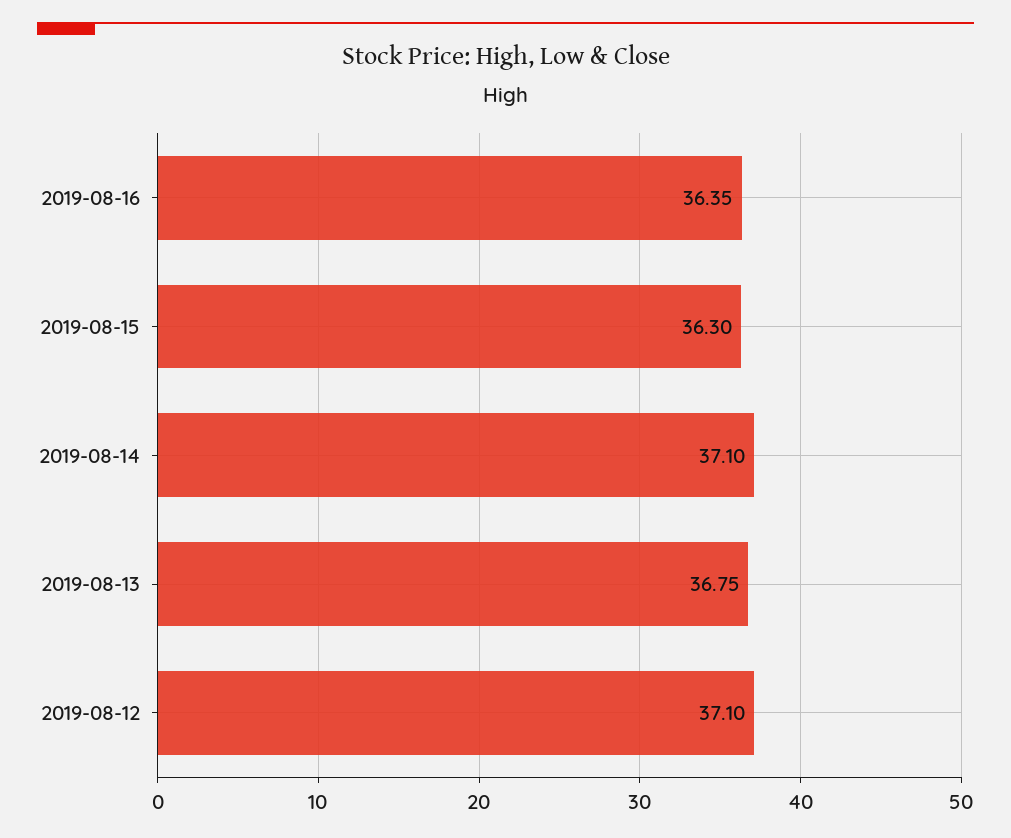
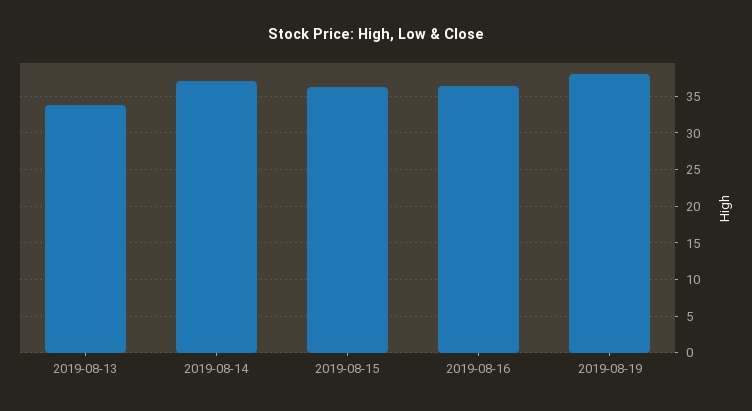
2019-08-13: 36.75 -> 34
2019-08-12: 37.1 -> none
2019-08-19: none -> 38

